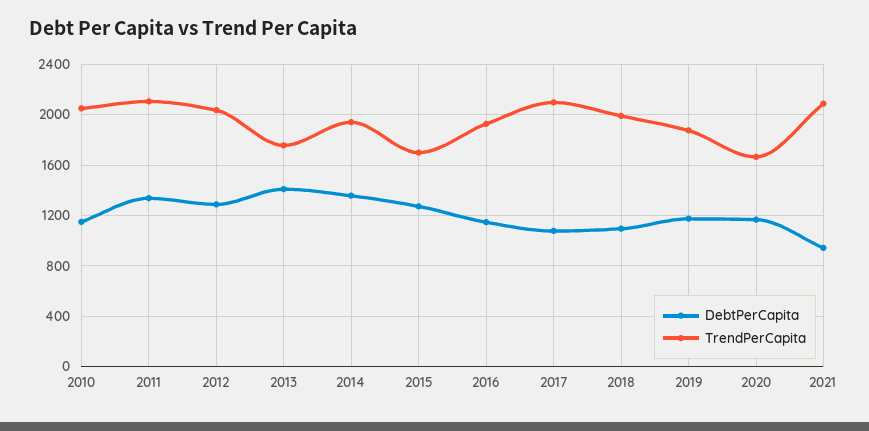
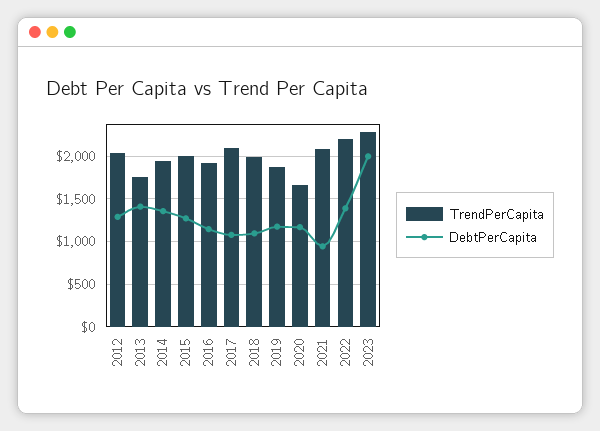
DebtPerCapita, 2010: 1150 -> none
TrendPerCapita, 2010: 2050 -> none
DebtPerCapita, 2011: 1350 -> none
TrendPerCapita, 2011: 2100 -> none
TrendPerCapita, 2015: 1700 -> 2000
TrendPerCapita, 2022: none -> 2200
DebtPerCapita, 2022: none -> 1400
TrendPerCapita, 2023: none -> 2300
DebtPerCapita, 2023: none -> 2000

